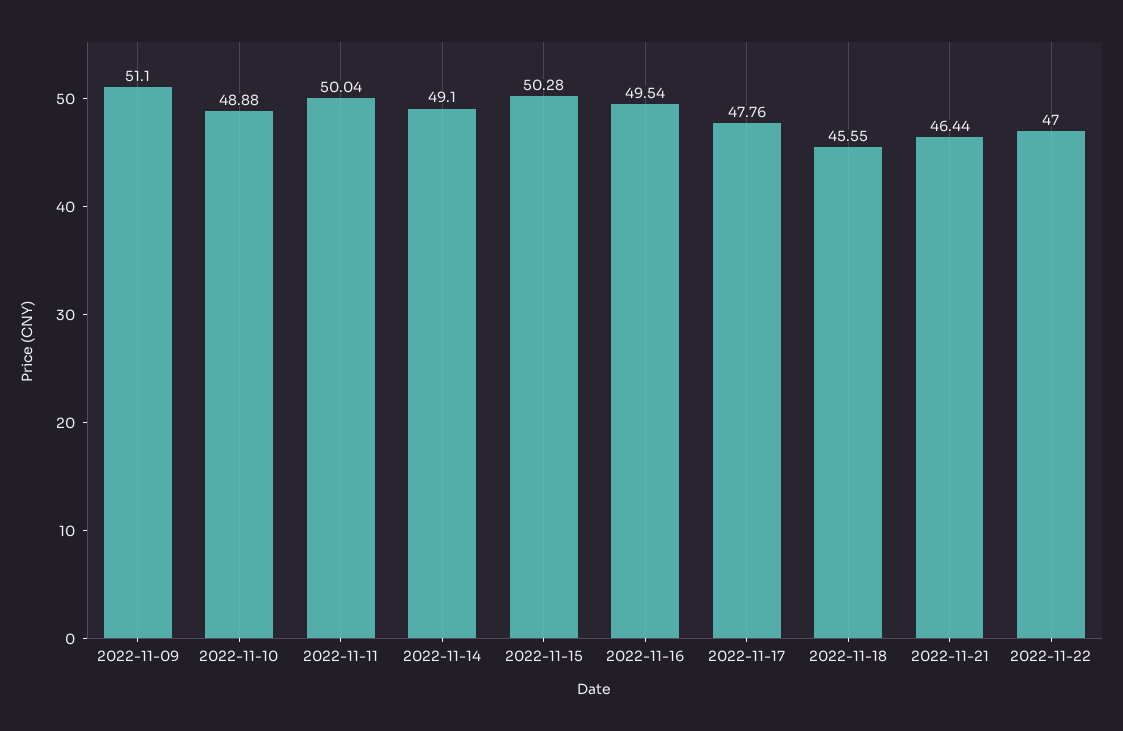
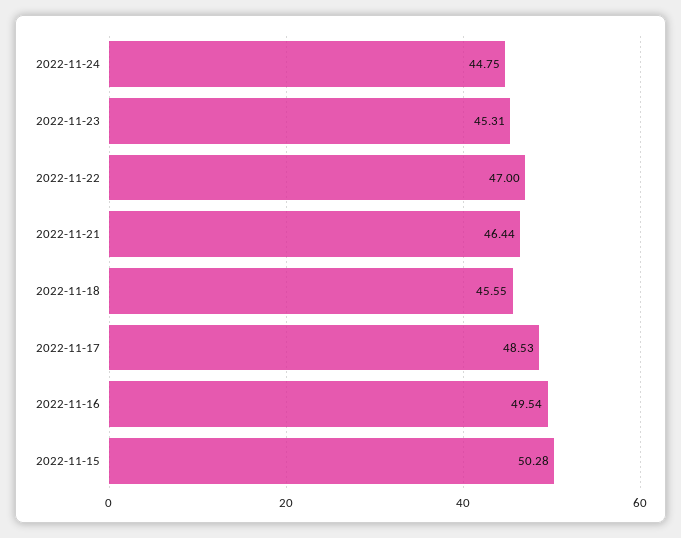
2022-11-09: 51.1 -> none
2022-11-10: 48.88 -> none
2022-11-11: 50.04 -> none
2022-11-14: 49.1 -> none
2022-11-17: 47.76 -> 48.53
2022-11-24: none -> 44.75
2022-11-23: none -> 45.31

